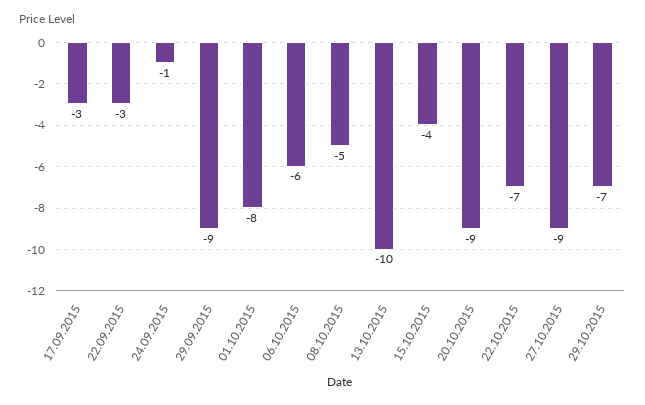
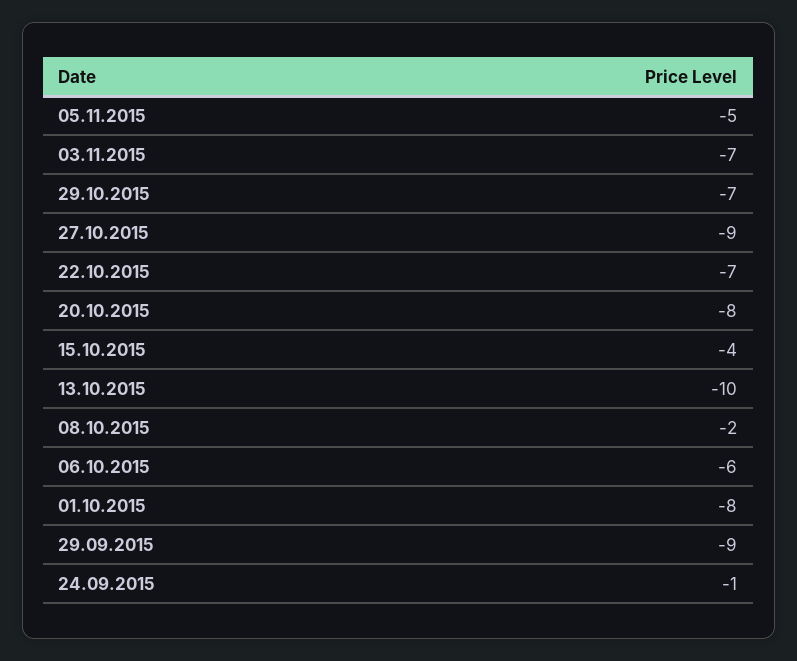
17.09.2015: -3 -> none
22.09.2015: -3 -> none
08.10.2015: -5 -> -2
20.10.2015: -9 -> -8
05.11.2015: none -> -5
03.11.2015: none -> -7

